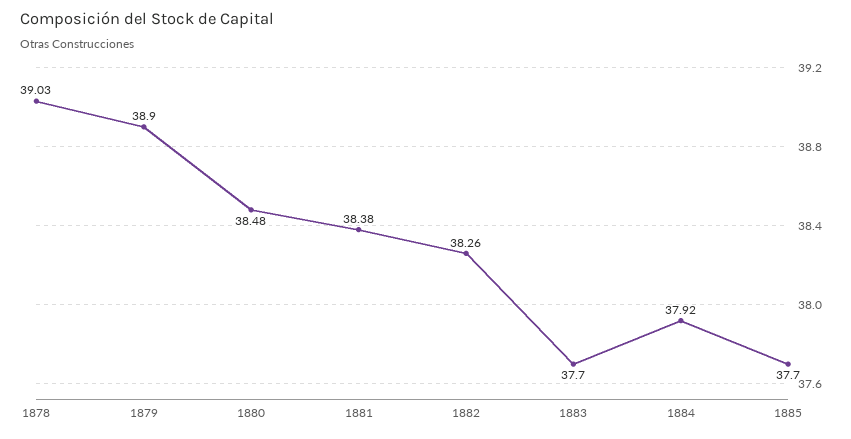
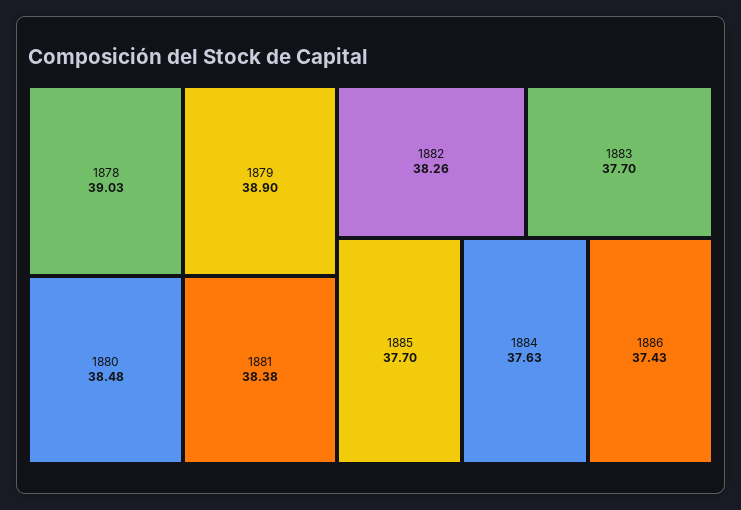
1884: 37.92 -> 37.63
1886: none -> 37.43

